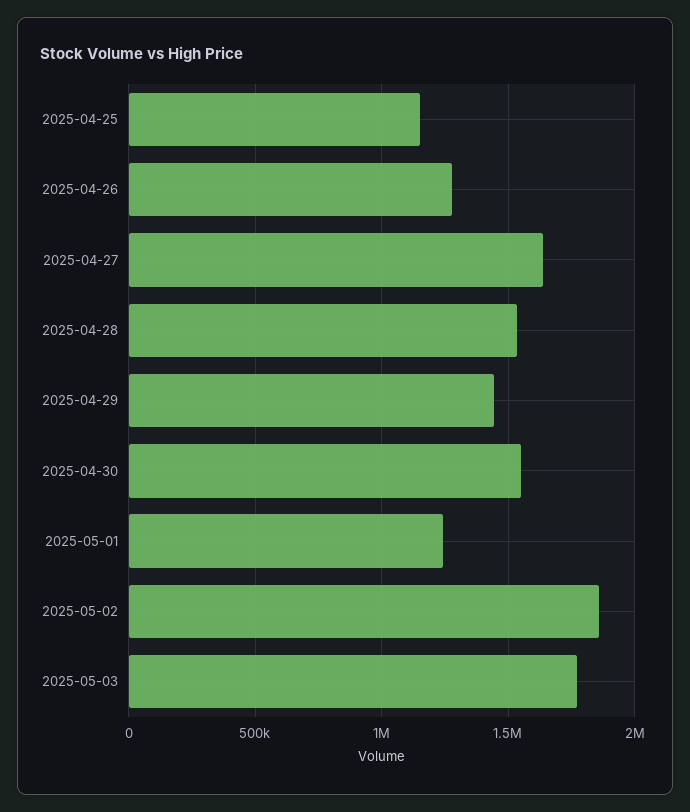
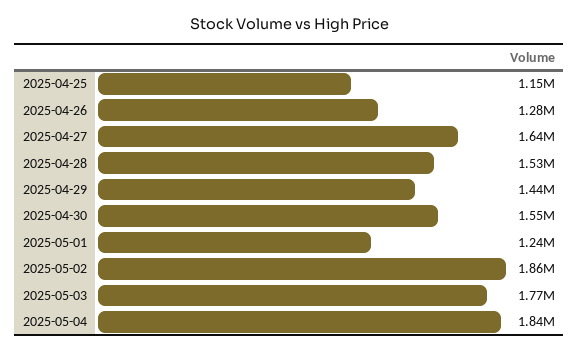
2025-05-04: none -> 1840000

